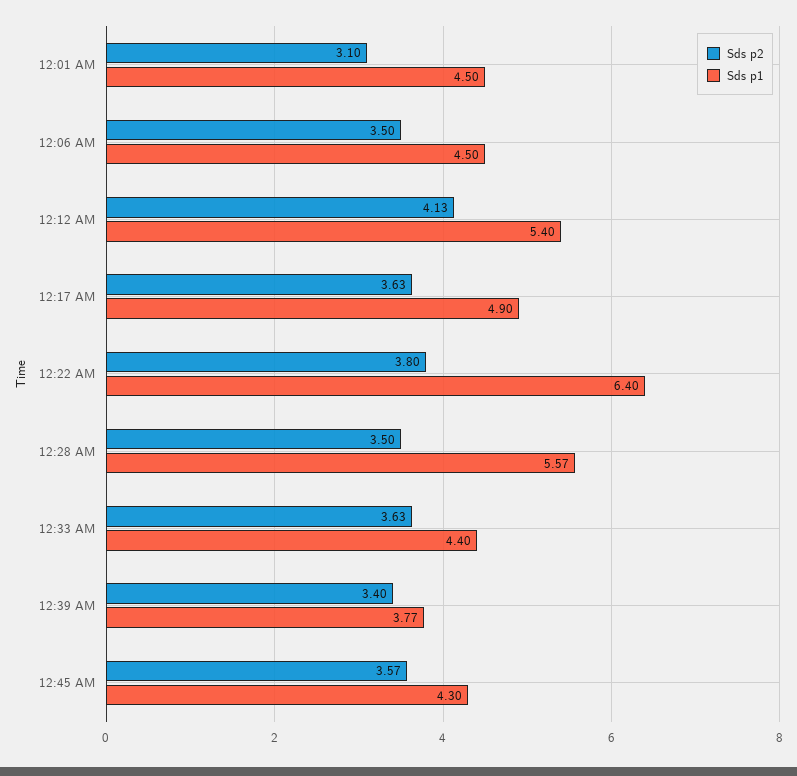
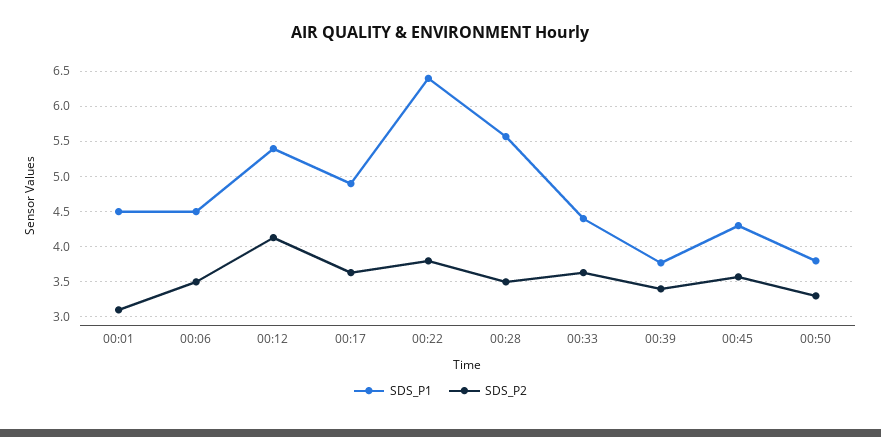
Sds p1, 00:50: none -> 3.8
Sds p2, 00:50: none -> 3.3

